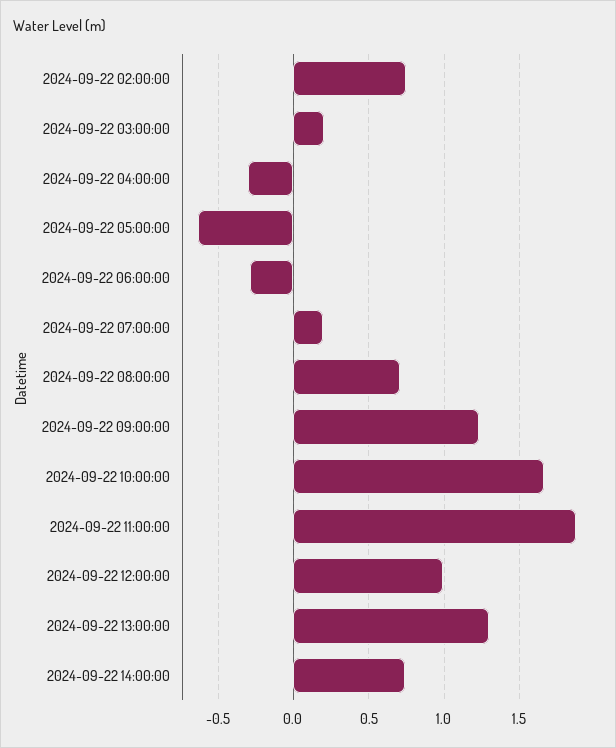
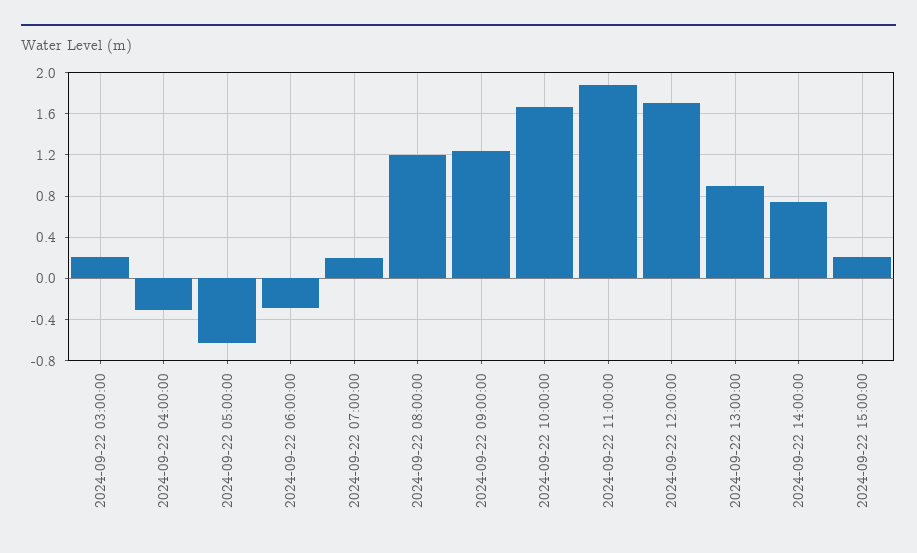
2024-09-22 02:00:00: 0.75 -> none
2024-09-22 08:00:00: 0.7 -> 1.2
2024-09-22 12:00:00: 1 -> 1.7
2024-09-22 13:00:00: 1.3 -> 0.9
2024-09-22 15:00:00: none -> 0.2

